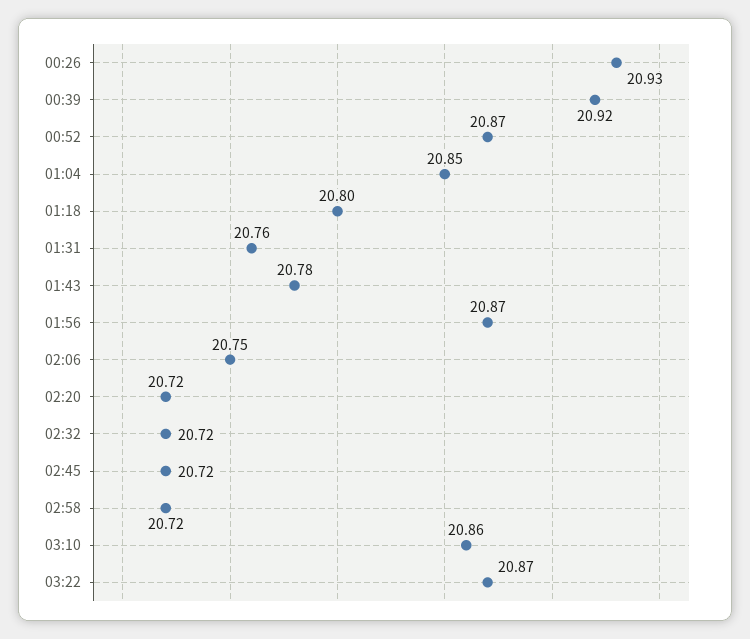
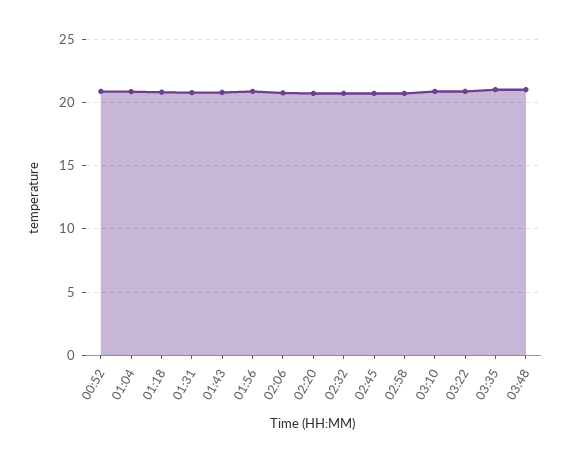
00:26: 20.93 -> none
00:39: 20.92 -> none
03:35: none -> 21
03:48: none -> 21

